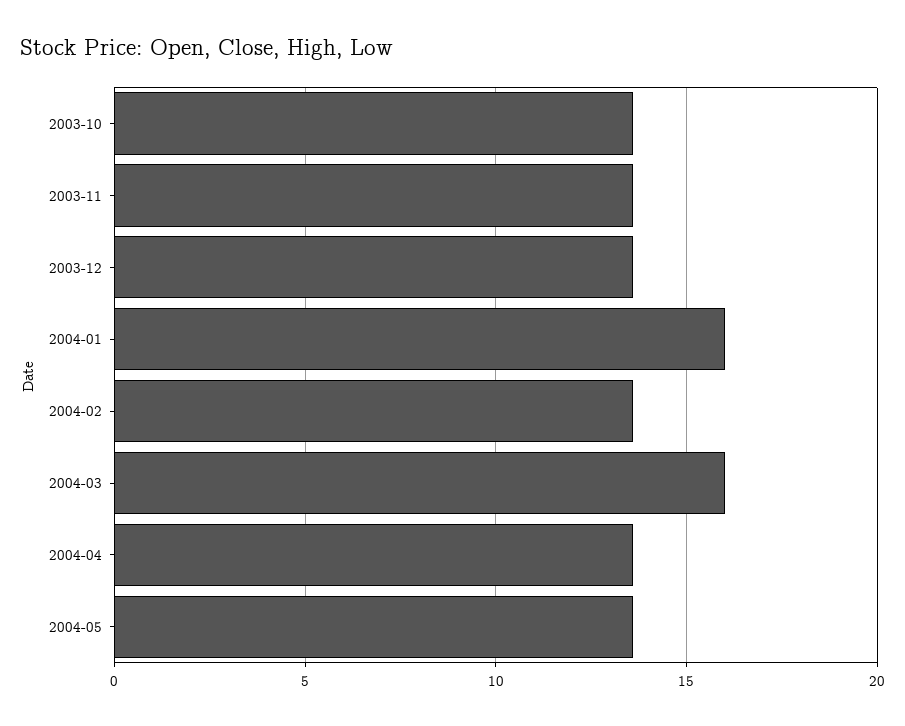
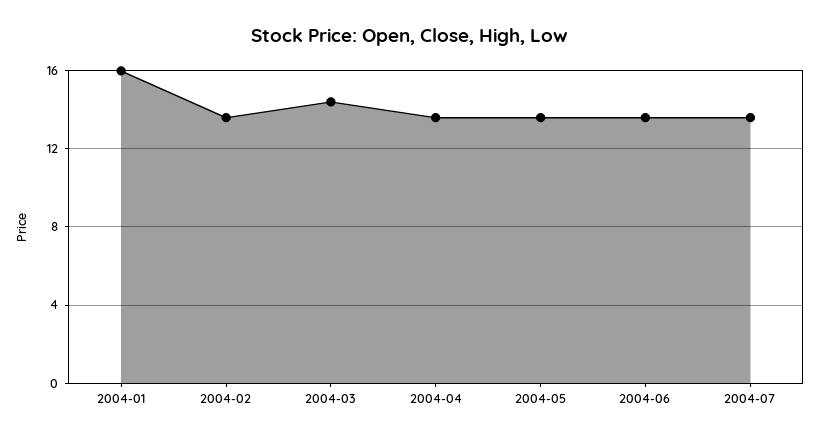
2003-10: 13.5 -> none
2003-11: 13.5 -> none
2003-12: 13.5 -> none
2004-03: 16 -> 14.5
2004-06: none -> 13.5
2004-07: none -> 13.5

